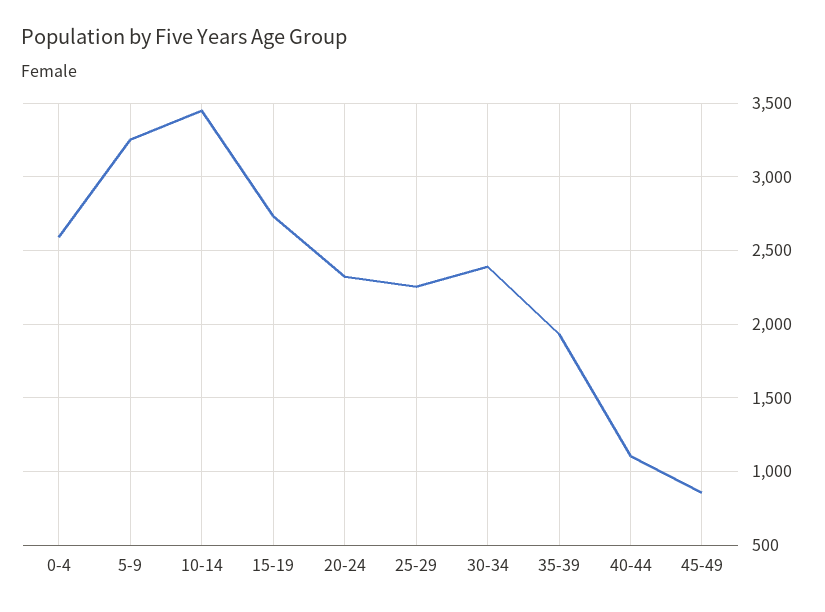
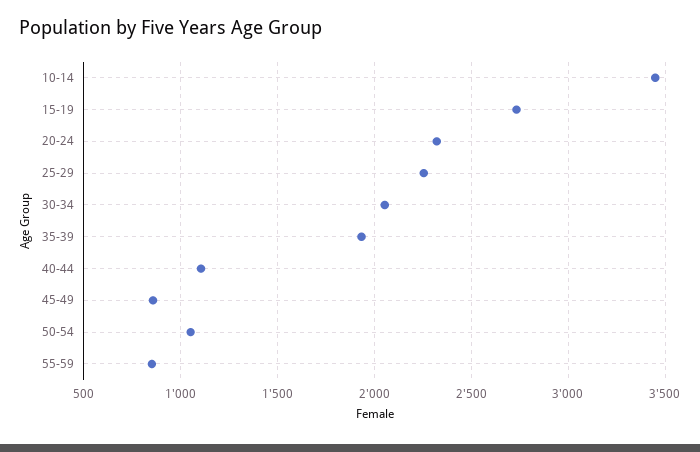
0-4: 2600 -> none
5-9: 3250 -> none
30-34: 2400 -> 2050
50-54: none -> 1050
55-59: none -> 850

